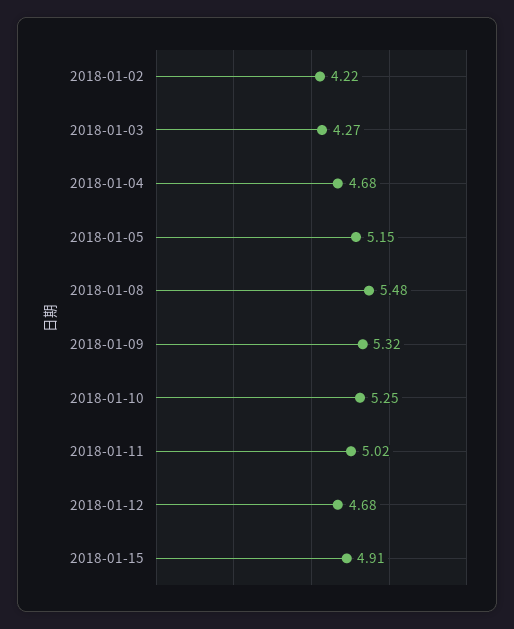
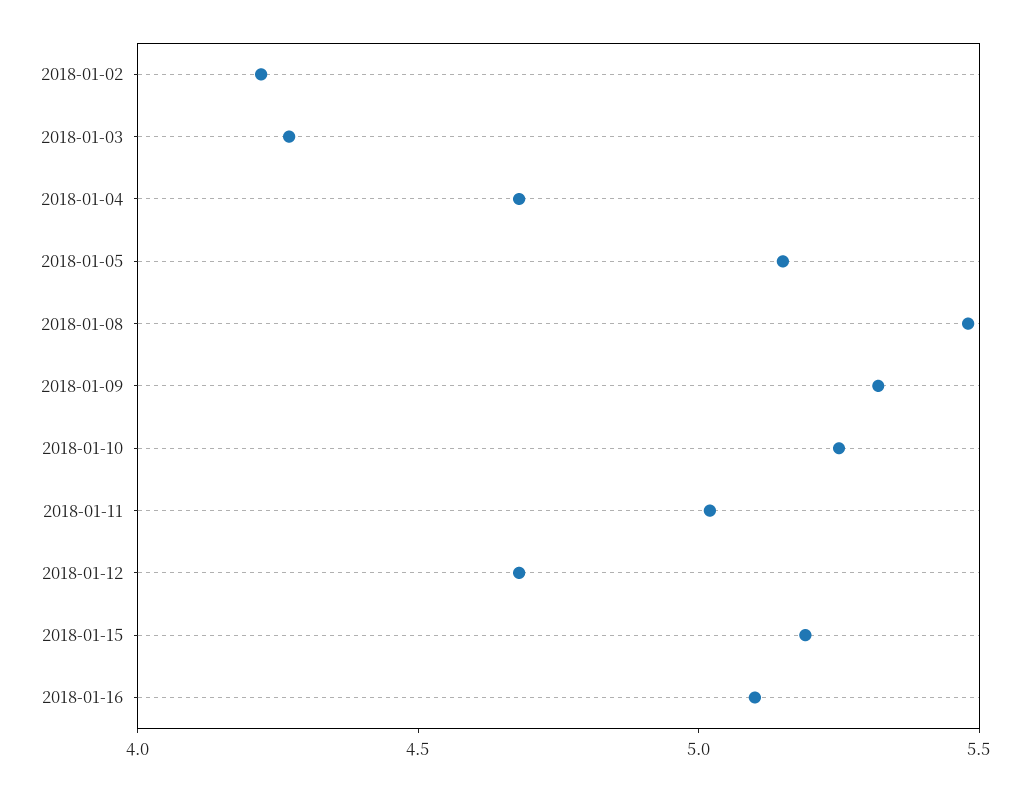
2018-01-15: 4.91 -> 5.2
2018-01-16: none -> 5.1

